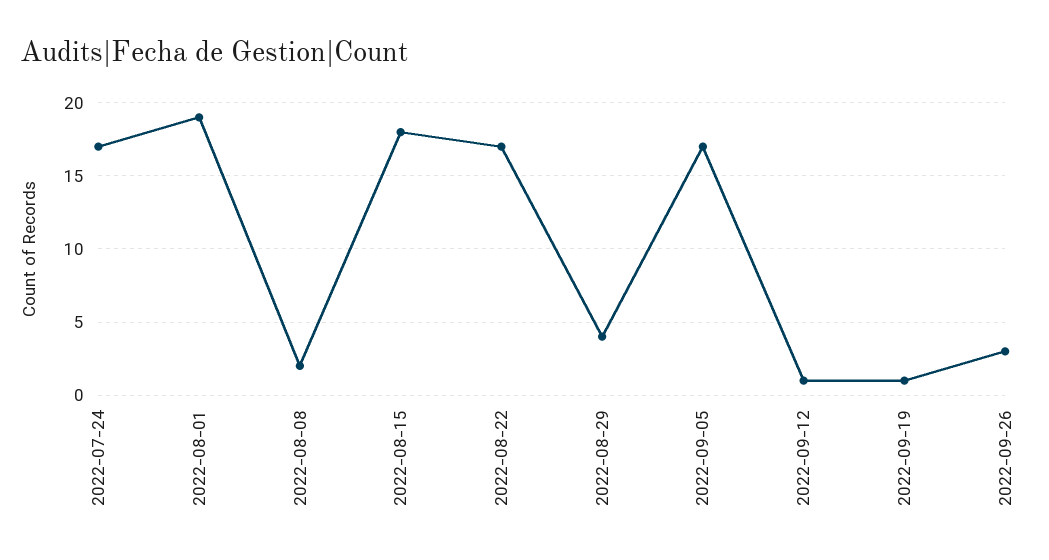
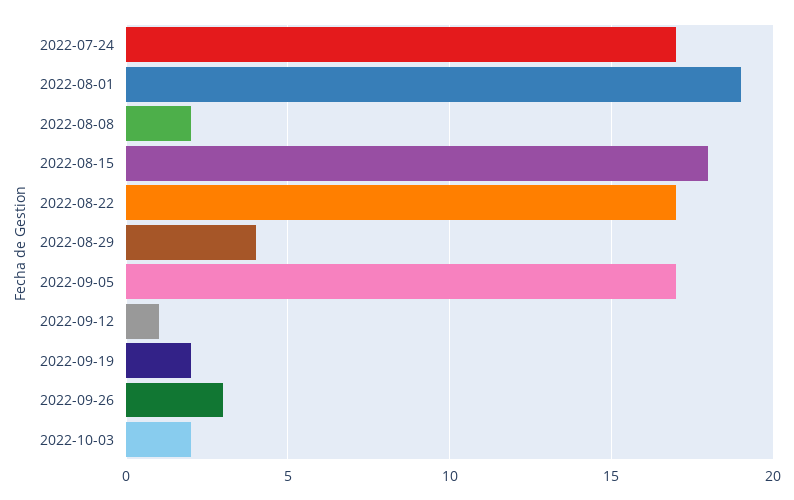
2022-09-19: 1 -> 2
2022-10-03: none -> 2

